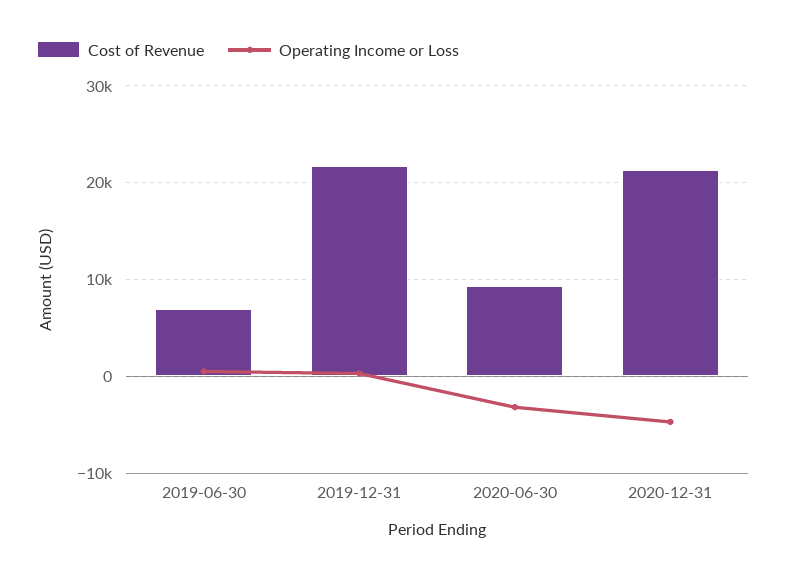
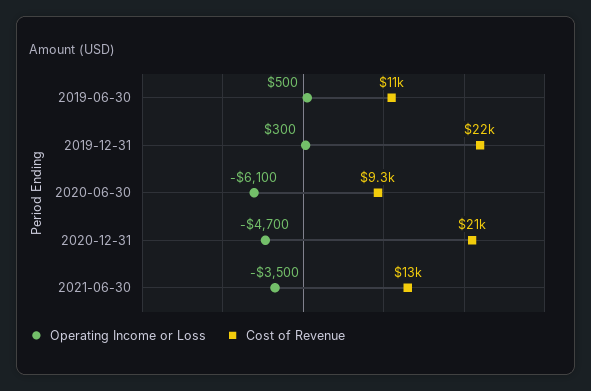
Cost of Revenue, 2019-06-30: 7000 -> 11000
Operating Income or Loss, 2020-06-30: -3000 -> -6100
Operating Income or Loss, 2021-06-30: none -> -3500
Cost of Revenue, 2021-06-30: none -> 13000

